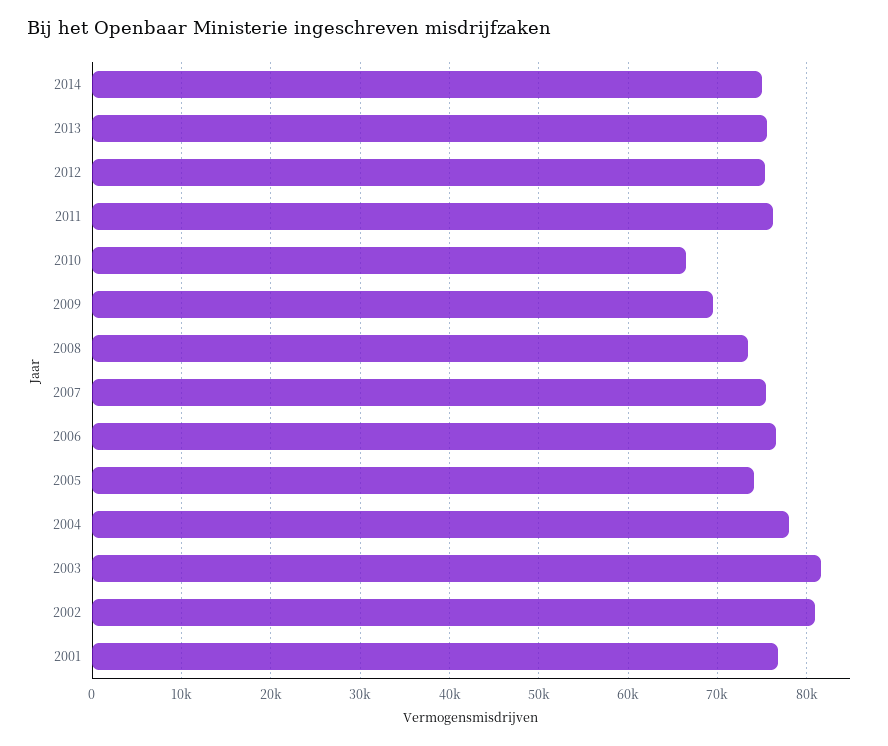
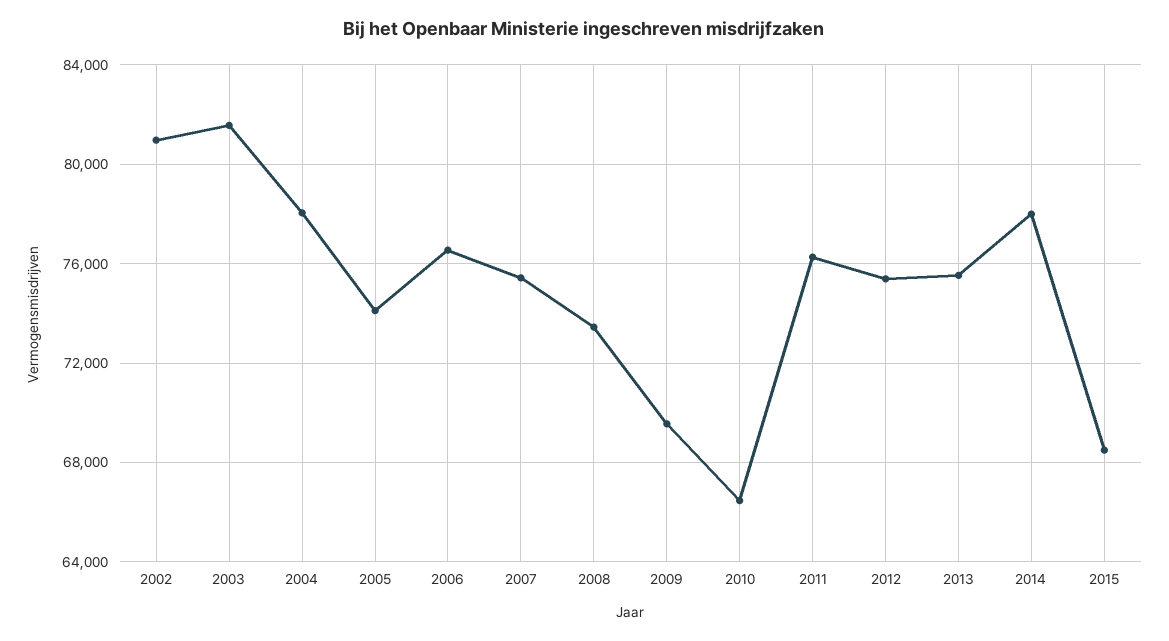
2014: 75000 -> 78000
2001: 77000 -> none
2015: none -> 68500

